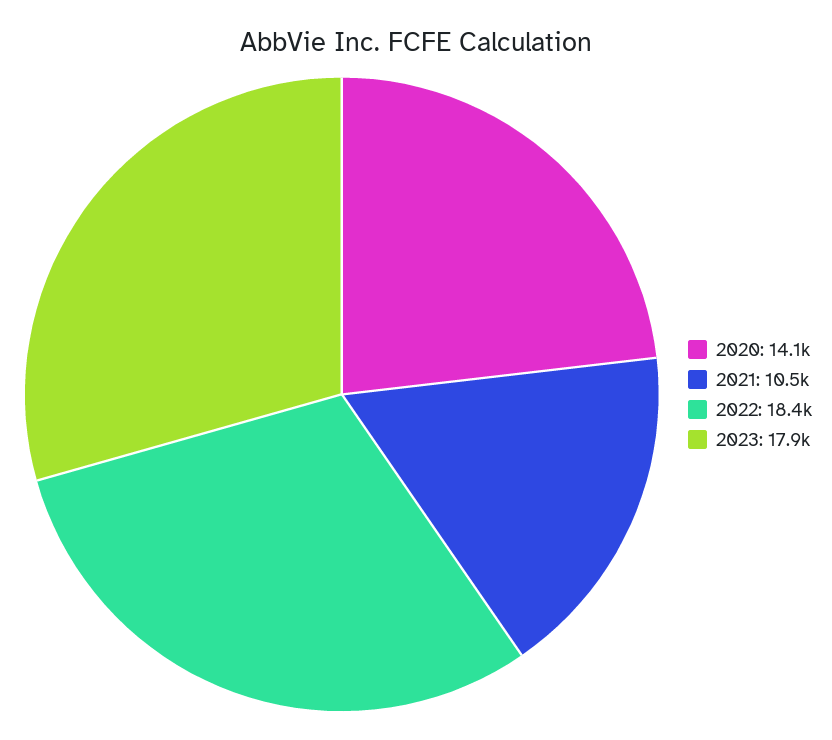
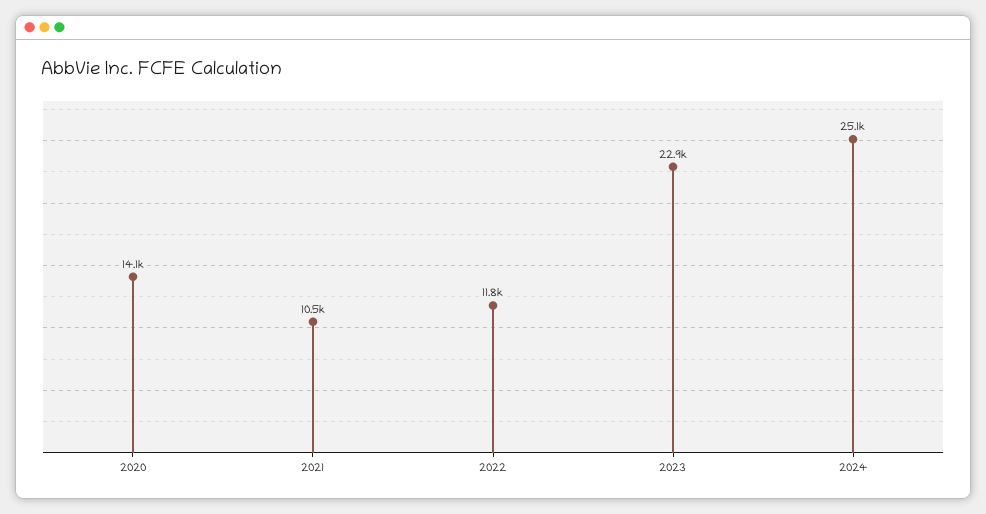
2022: 18400 -> 11800
2023: 17900 -> 22900
2024: none -> 25100

